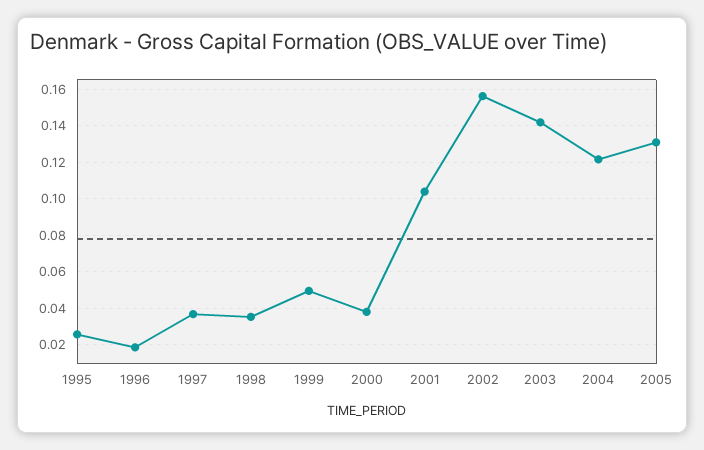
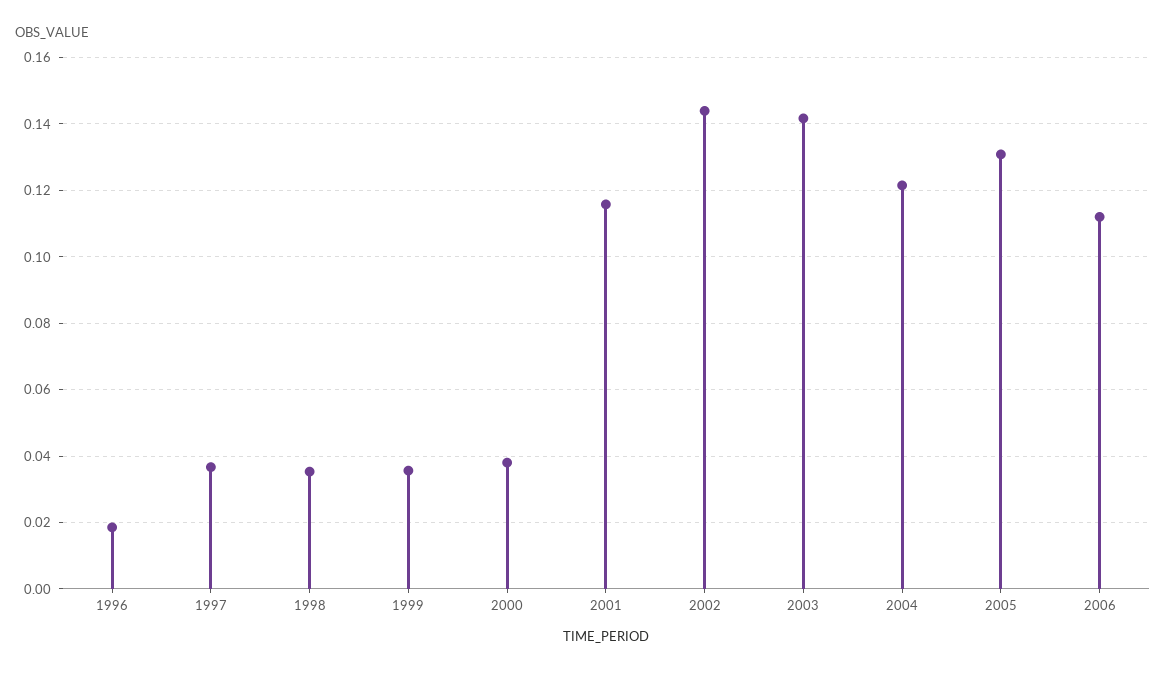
1995: 0.025 -> none
1999: 0.05 -> 0.036
2001: 0.105 -> 0.116
2002: 0.155 -> 0.144
2006: none -> 0.112

